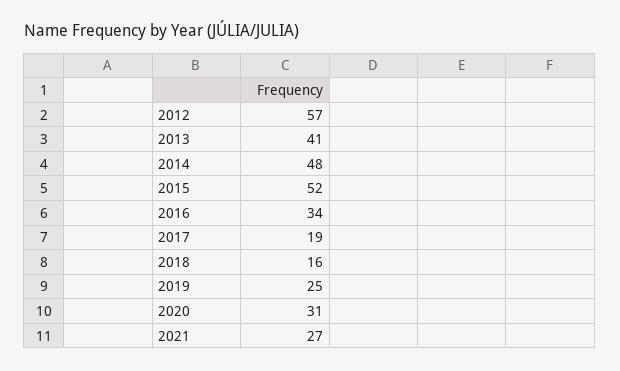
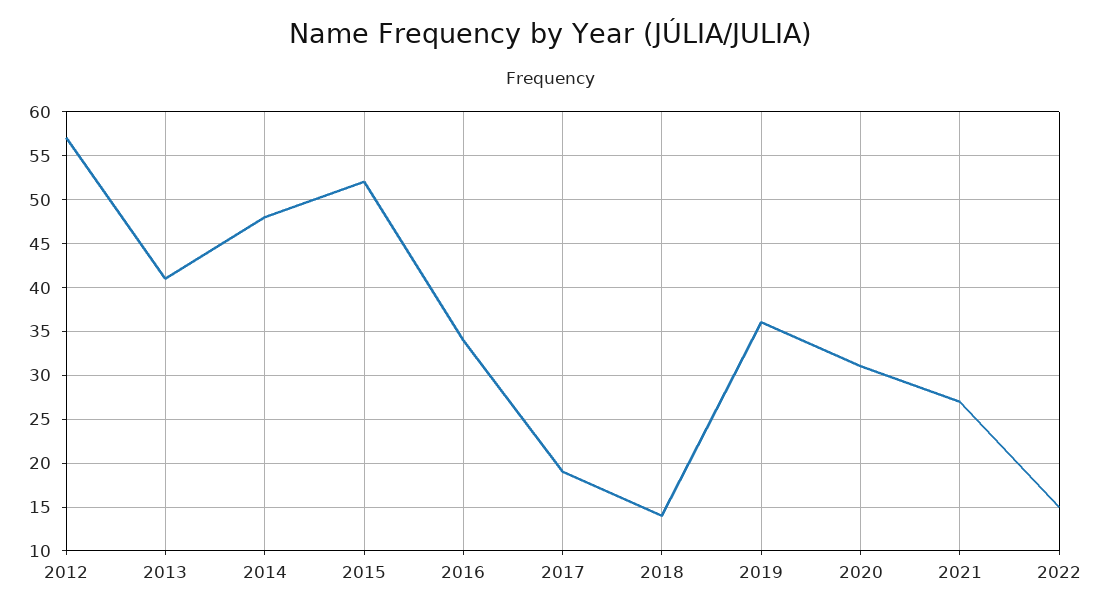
2018: 16 -> 14
2019: 25 -> 36
2022: none -> 15

